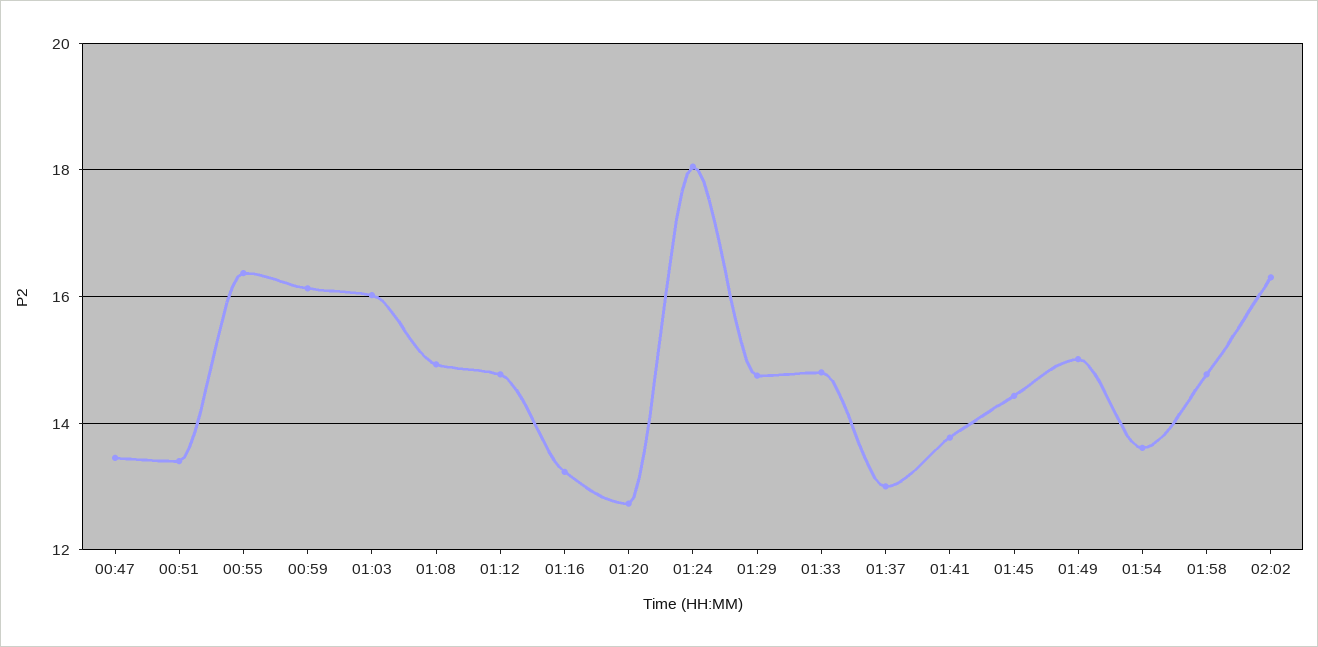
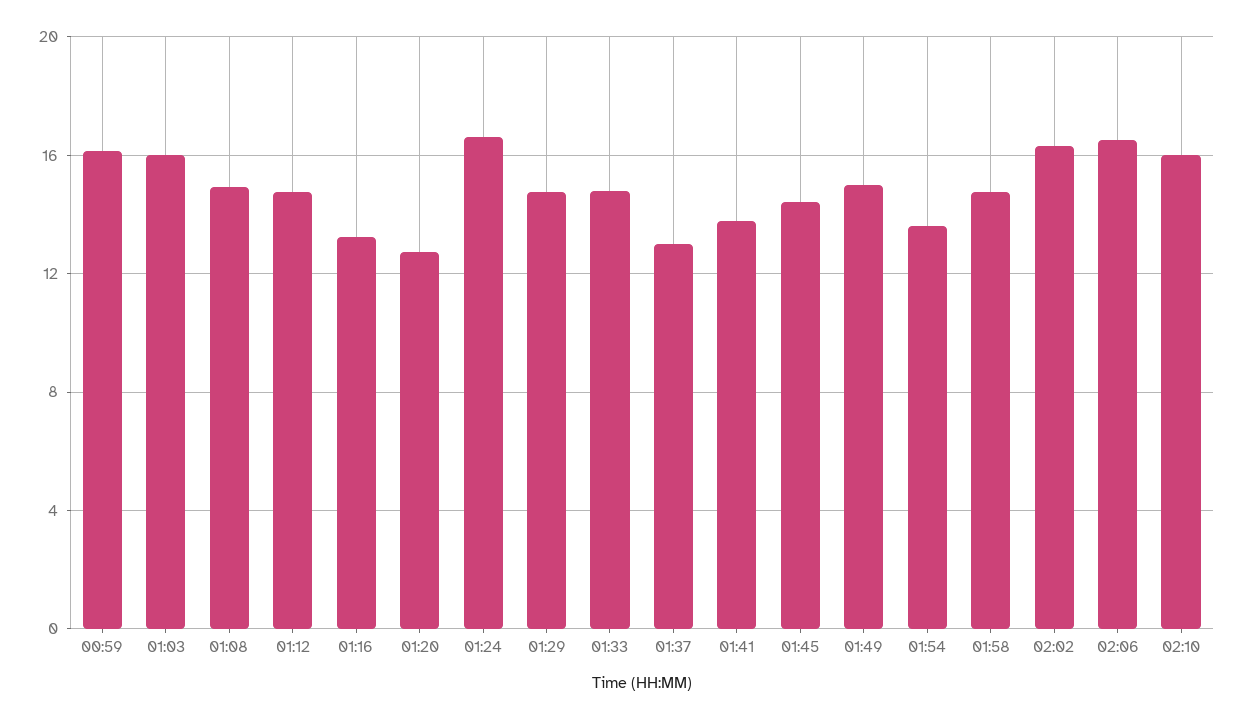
00:47: 13.4 -> none
00:51: 13.4 -> none
00:55: 16.4 -> none
01:24: 18 -> 16.5
02:06: none -> 16.5
02:10: none -> 16

